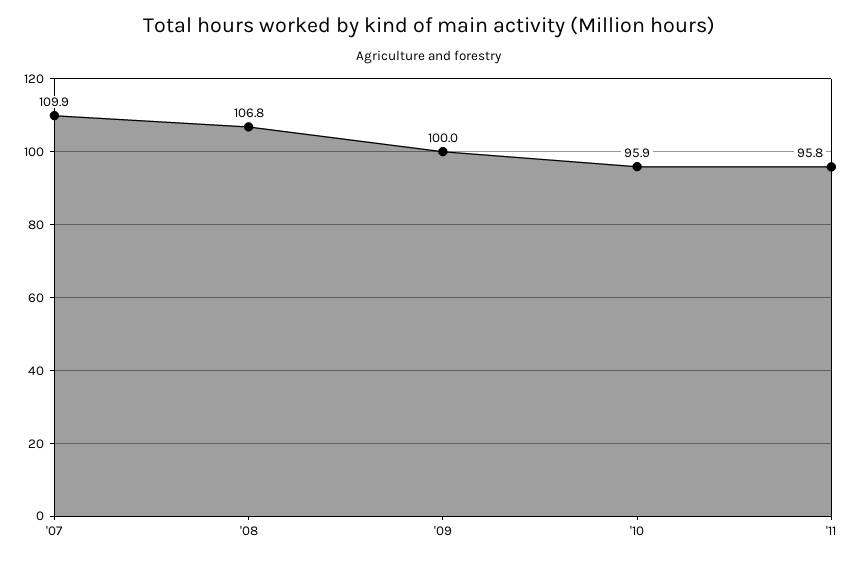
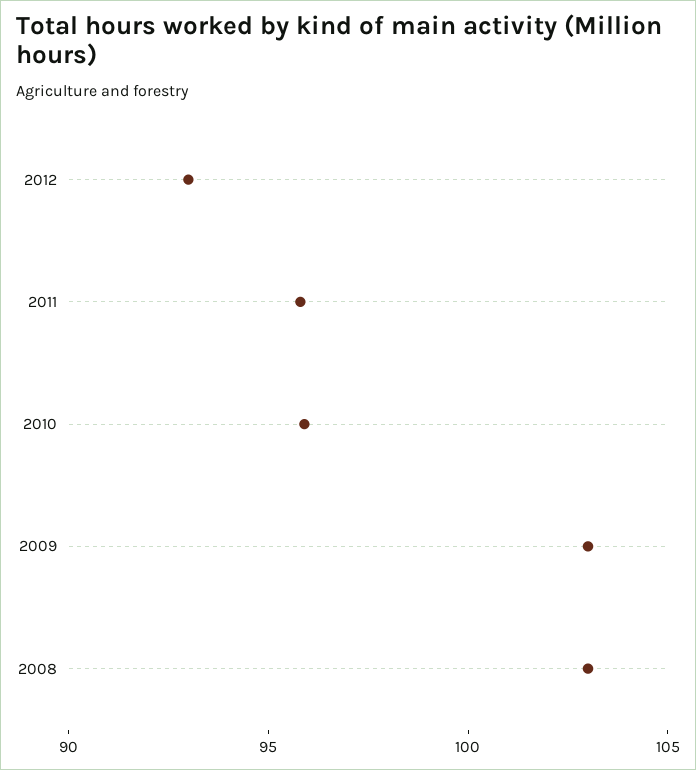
'07: 109.9 -> none
'08: 106.8 -> 103
'09: 100 -> 103
2012: none -> 93

